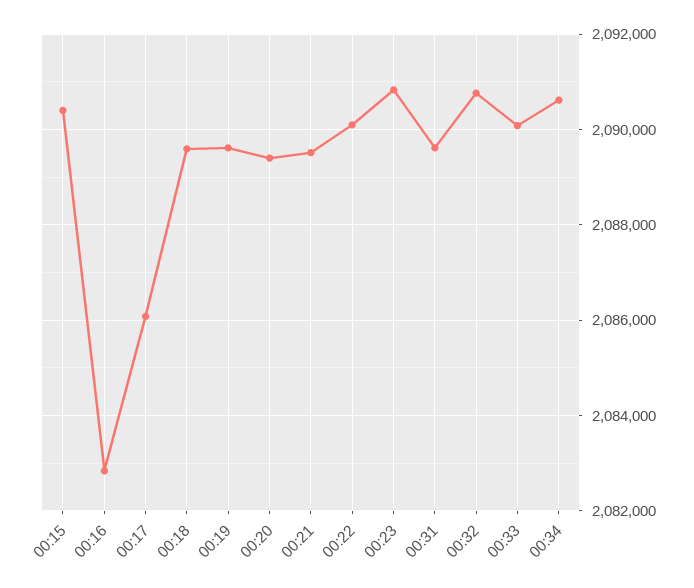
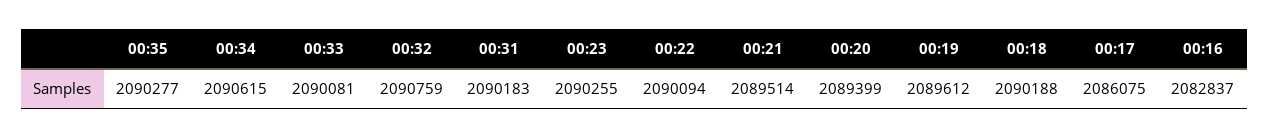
00:15: 2090400 -> none
00:18: 2089600 -> 2090188
00:23: 2090800 -> 2090255
00:31: 2089600 -> 2090183
00:35: none -> 2090277

